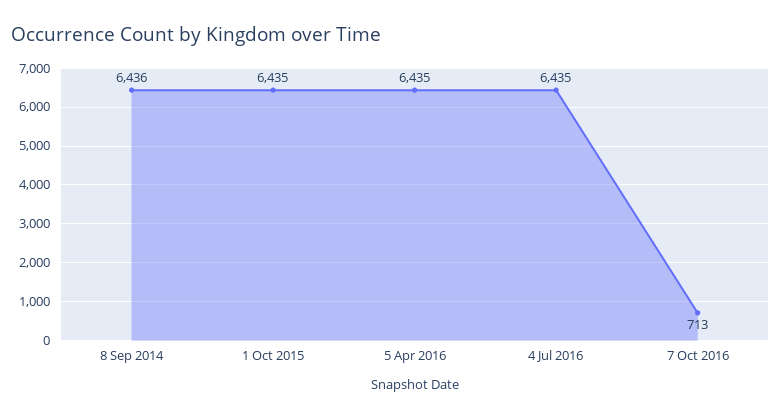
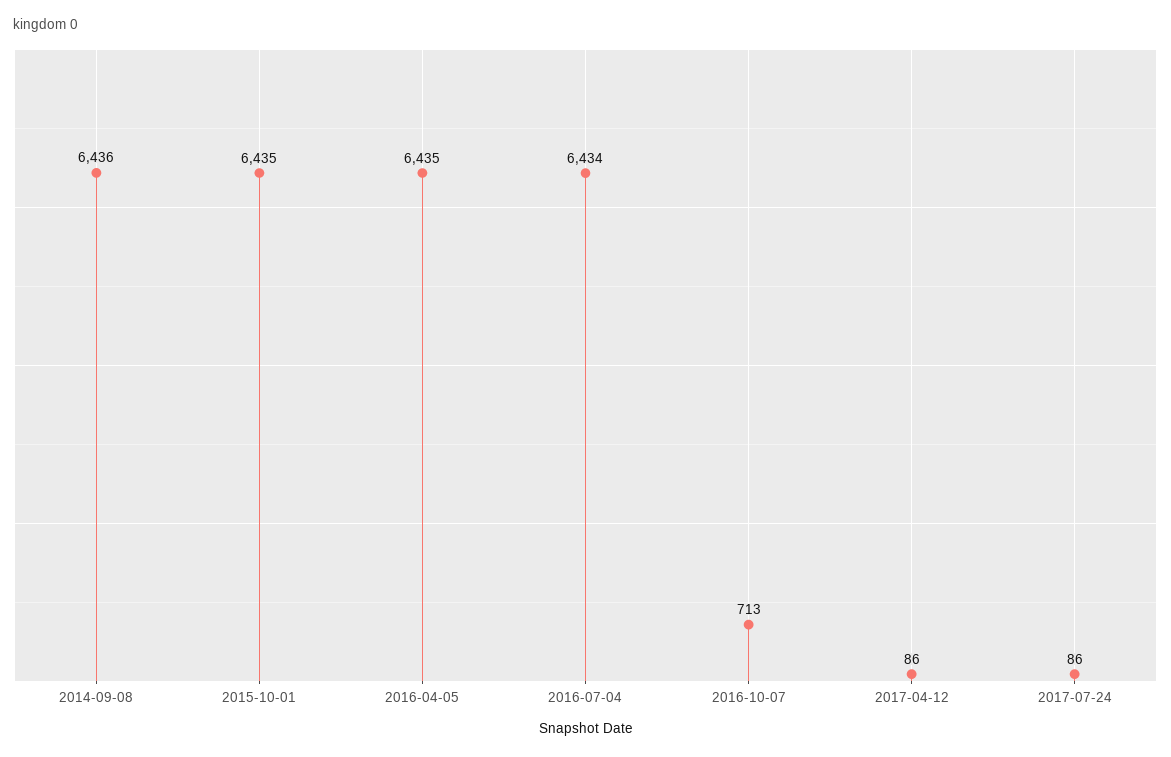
4 Jul 2016: 6435 -> 6434
2017-04-12: none -> 86
2017-07-24: none -> 86

